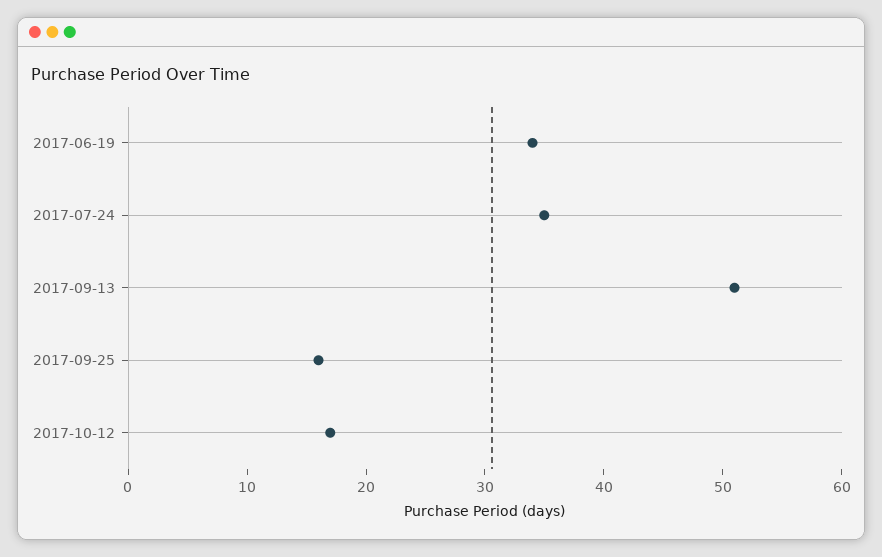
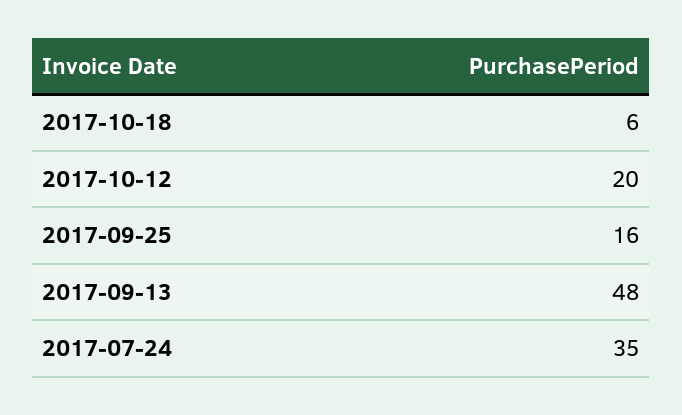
2017-06-19: 34 -> none
2017-09-13: 51 -> 48
2017-10-12: 17 -> 20
2017-10-18: none -> 6

